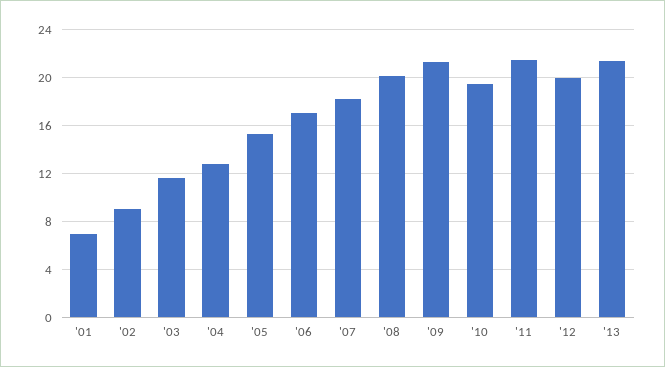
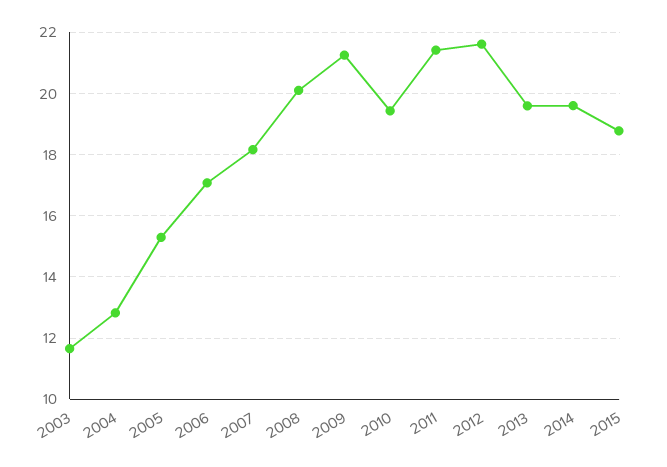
'01: 7 -> none
'02: 9 -> none
'12: 20 -> 21.6
'13: 21.5 -> 19.6
2014: none -> 19.6
2015: none -> 18.8

